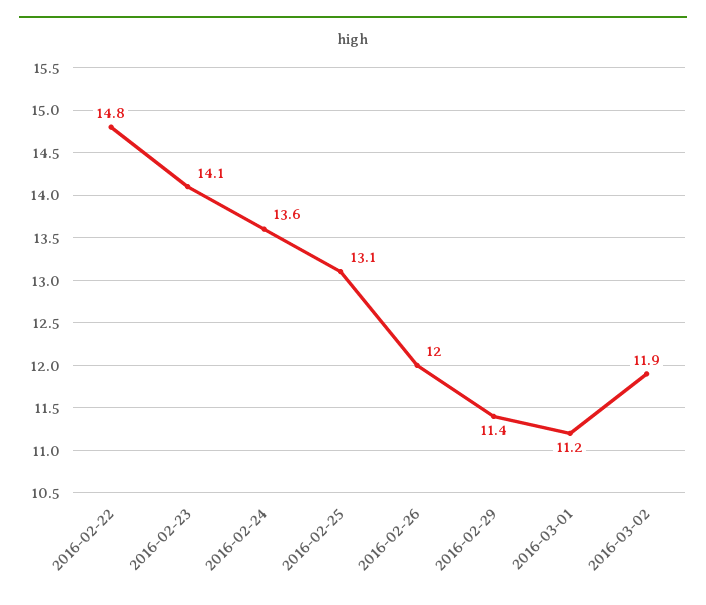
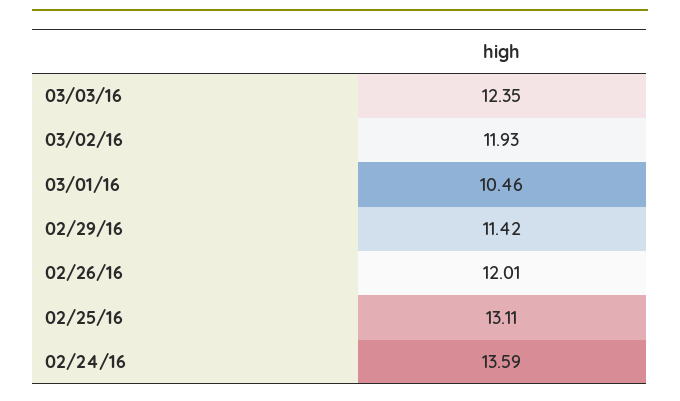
2016-02-22: 14.8 -> none
2016-02-23: 14.1 -> none
2016-03-01: 11.2 -> 10.46
03/03/16: none -> 12.35

